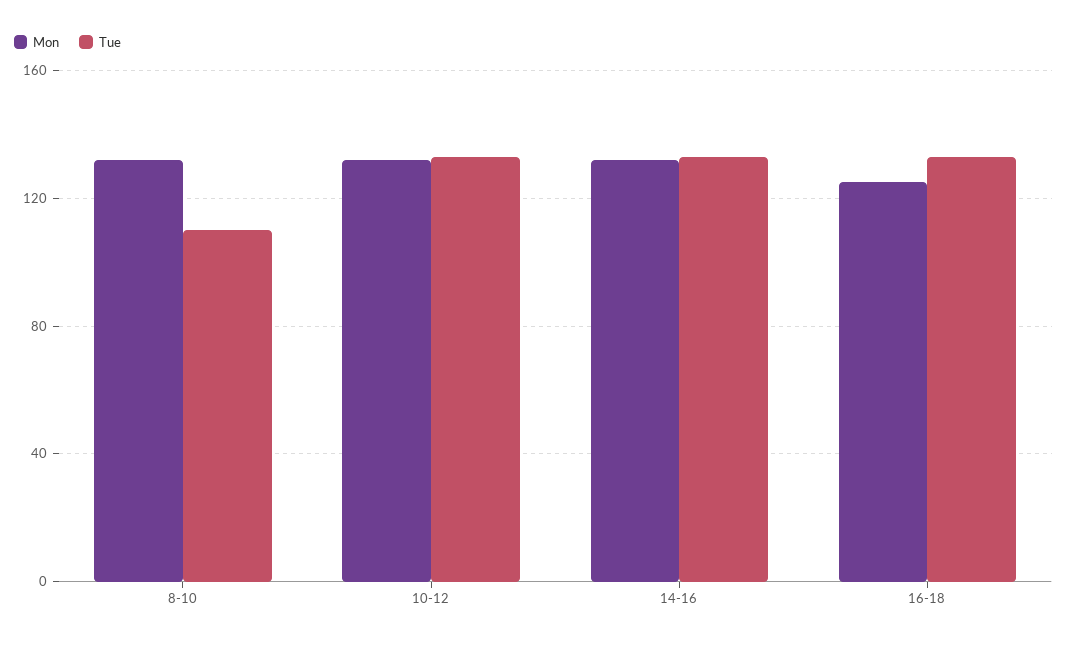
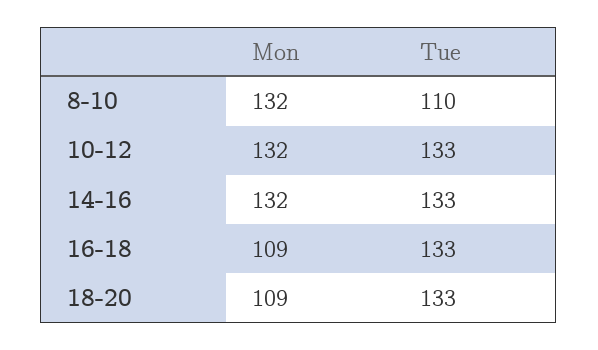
Mon, 16-18: 125 -> 109
Mon, 18-20: none -> 109
Tue, 18-20: none -> 133

